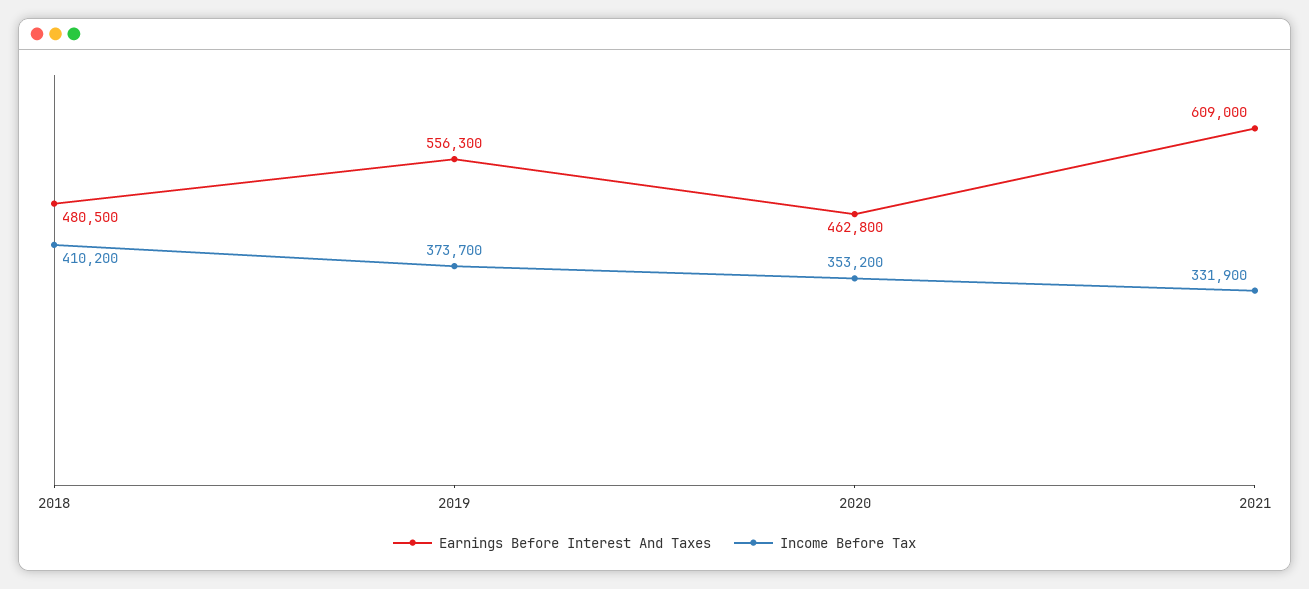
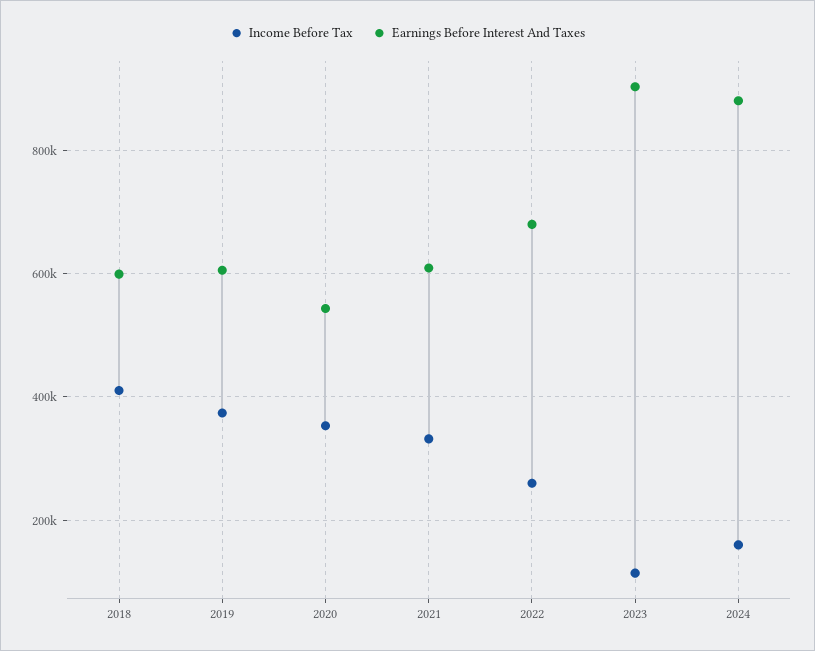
Earnings Before Interest And Taxes, 2018: 480500 -> 600000
Earnings Before Interest And Taxes, 2019: 556300 -> 600000
Earnings Before Interest And Taxes, 2020: 462800 -> 540000
Income Before Tax, 2022: none -> 260000
Earnings Before Interest And Taxes, 2022: none -> 680000
Income Before Tax, 2023: none -> 120000
Earnings Before Interest And Taxes, 2023: none -> 900000
Income Before Tax, 2024: none -> 160000
Earnings Before Interest And Taxes, 2024: none -> 880000

